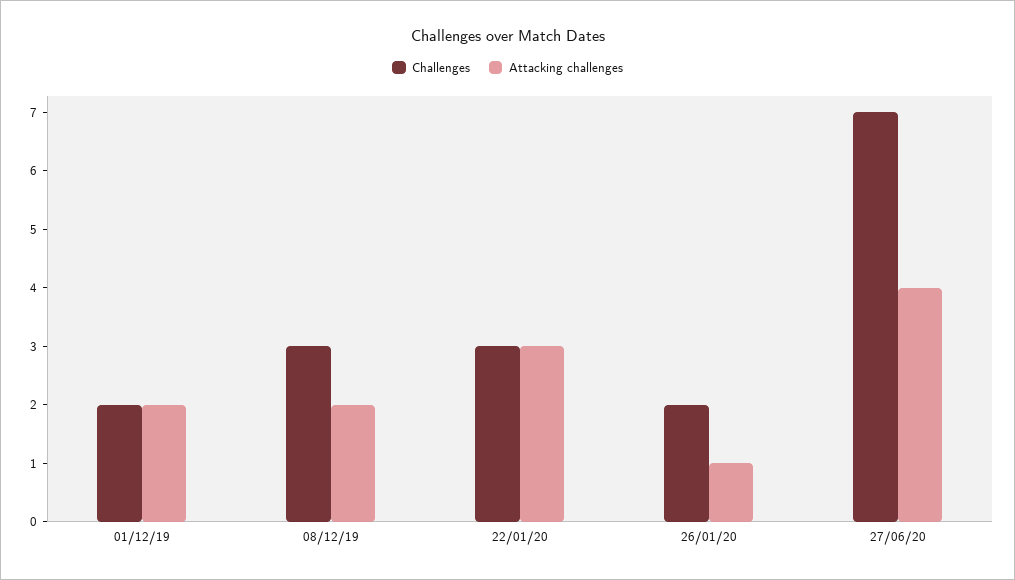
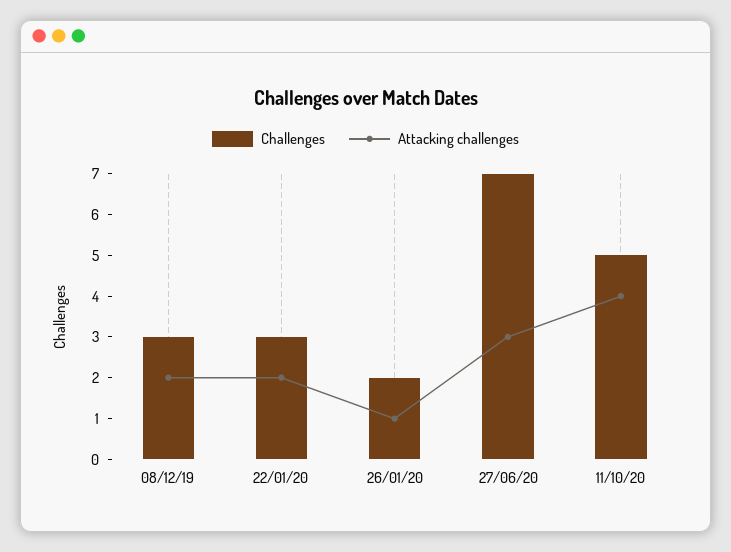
Challenges, 01/12/19: 2 -> none
Attacking challenges, 01/12/19: 2 -> none
Attacking challenges, 22/01/20: 3 -> 2
Attacking challenges, 27/06/20: 4 -> 3
Challenges, 11/10/20: none -> 5
Attacking challenges, 11/10/20: none -> 4

